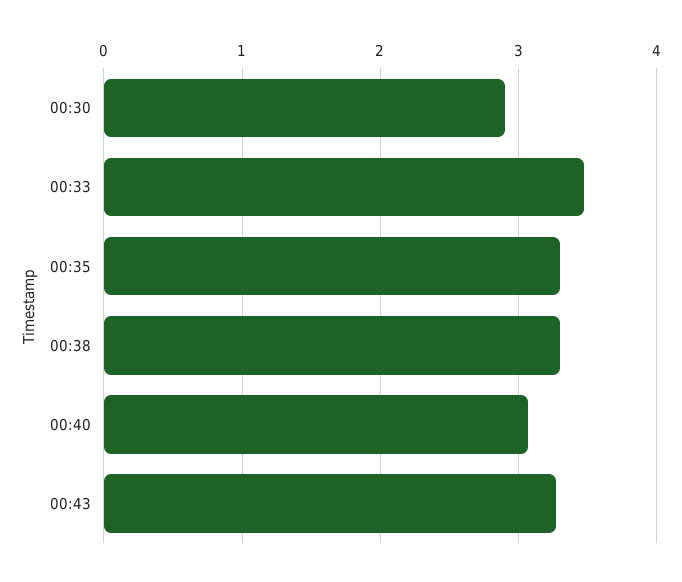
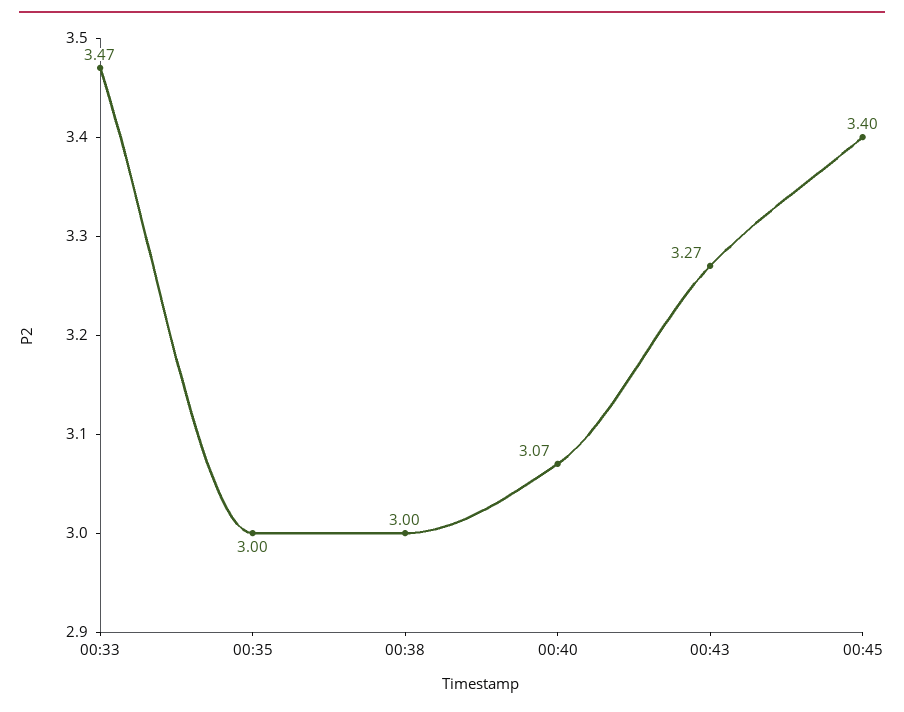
00:30: 2.9 -> none
00:35: 3.3 -> 3
00:38: 3.3 -> 3
00:45: none -> 3.4

